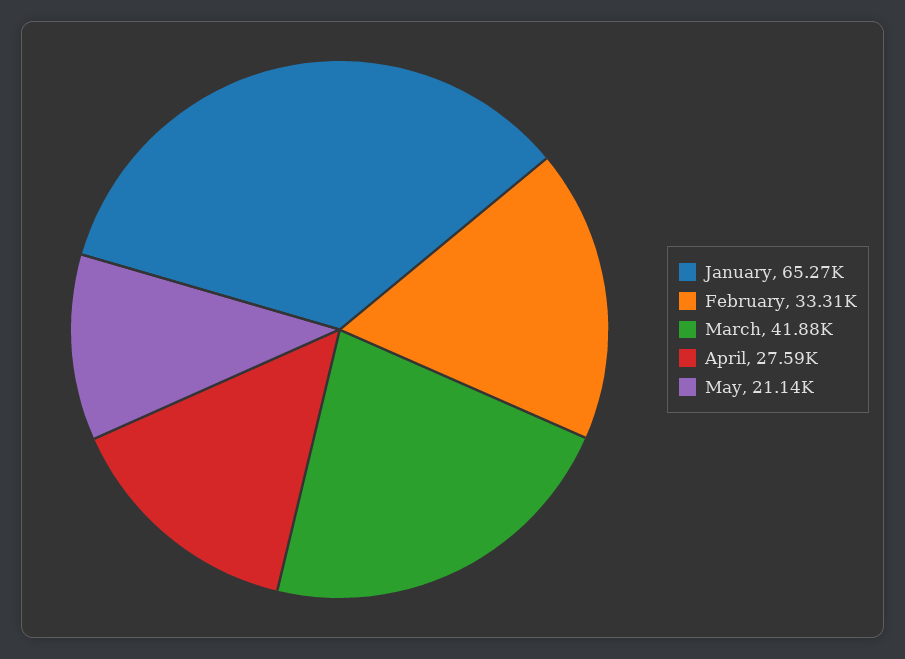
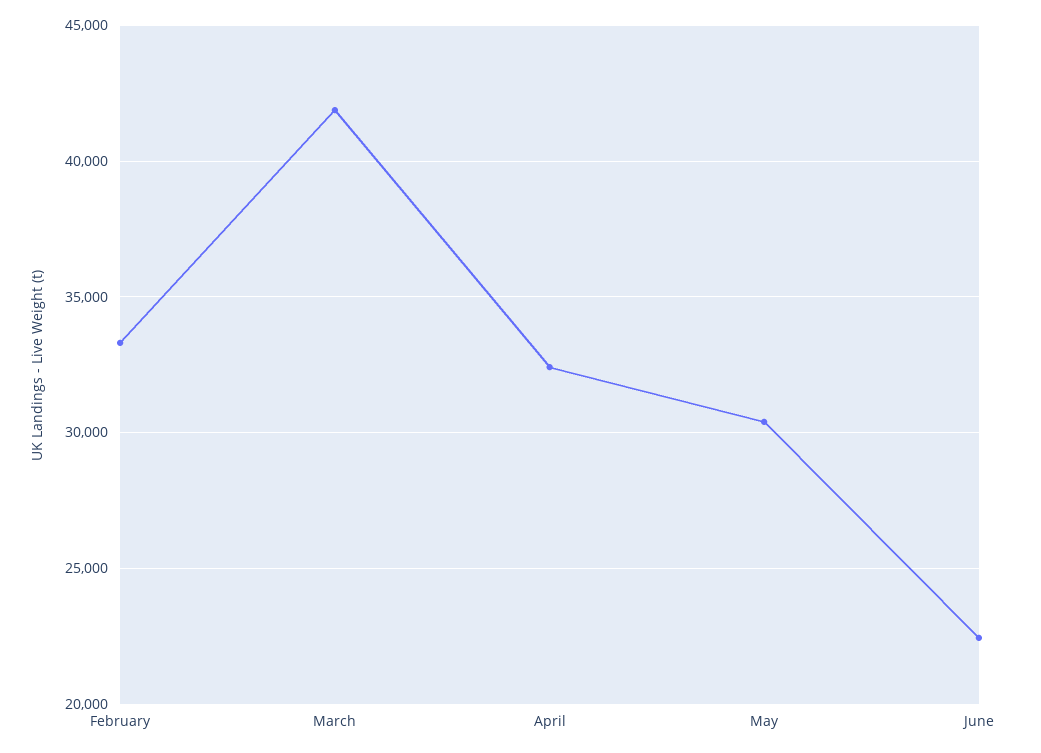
January: 65270 -> none
April: 27590 -> 32500
May: 21140 -> 30500
June: none -> 22500

